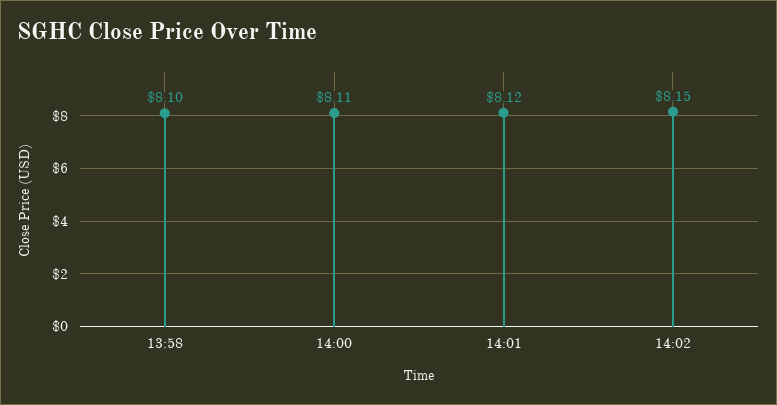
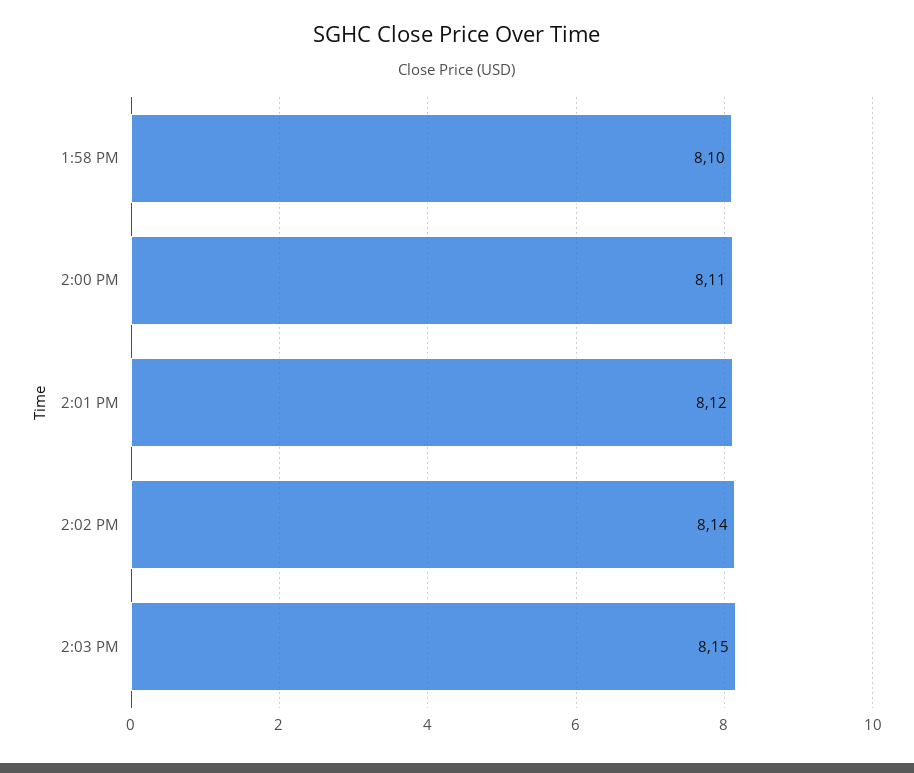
14:02: 8.15 -> 8.14
2:03 PM: none -> 8.15

